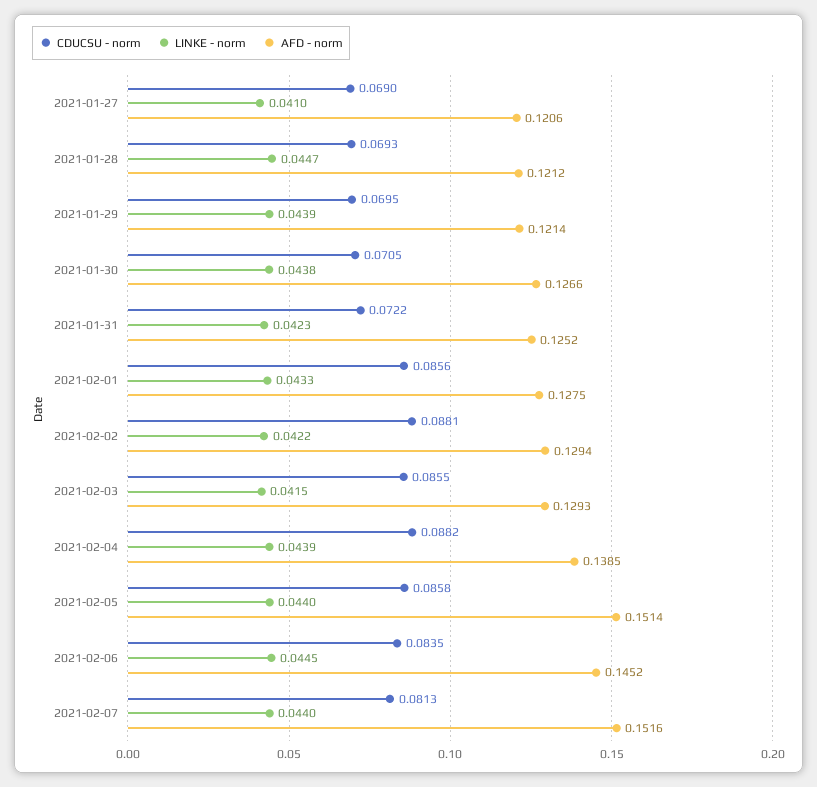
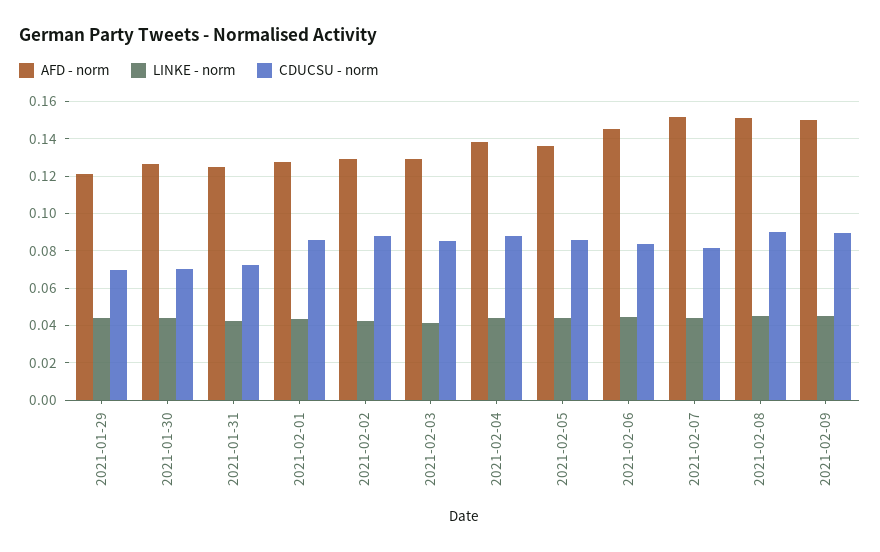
CDUCSU - norm, 2021-01-27: 0.069 -> none
LINKE - norm, 2021-01-27: 0.041 -> none
AFD - norm, 2021-01-27: 0.1206 -> none
CDUCSU - norm, 2021-01-28: 0.0693 -> none
LINKE - norm, 2021-01-28: 0.0447 -> none
AFD - norm, 2021-01-28: 0.1212 -> none
AFD - norm, 2021-02-05: 0.1514 -> 0.135
AFD - norm, 2021-02-08: none -> 0.15
LINKE - norm, 2021-02-08: none -> 0.045
CDUCSU - norm, 2021-02-08: none -> 0.09
AFD - norm, 2021-02-09: none -> 0.15
LINKE - norm, 2021-02-09: none -> 0.045
CDUCSU - norm, 2021-02-09: none -> 0.09

